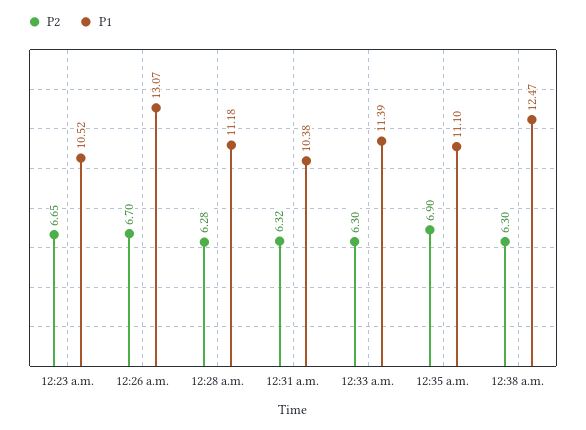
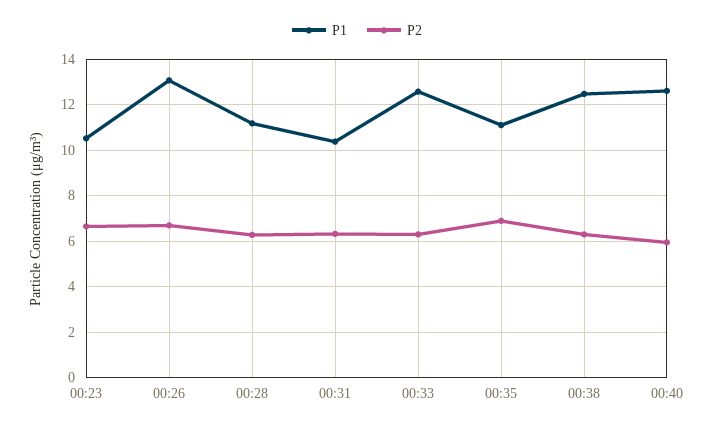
P1, 12:33 a.m.: 11.39 -> 12.5
P1, 00:40: none -> 12.5
P2, 00:40: none -> 6

